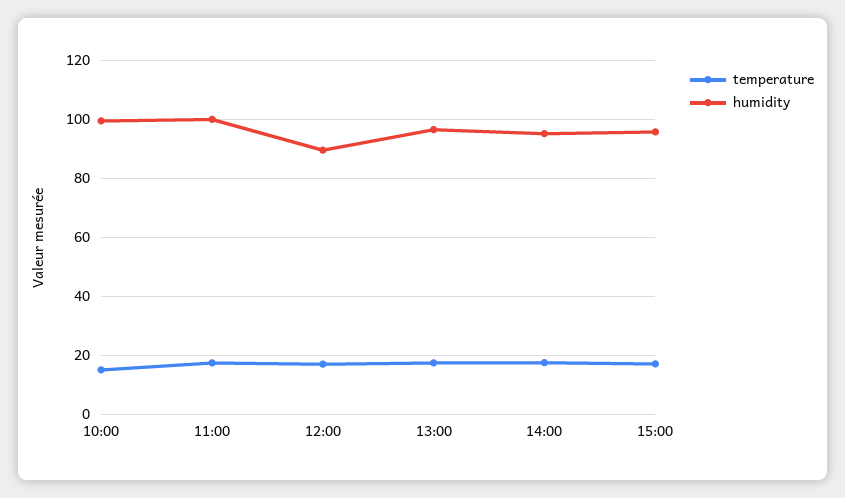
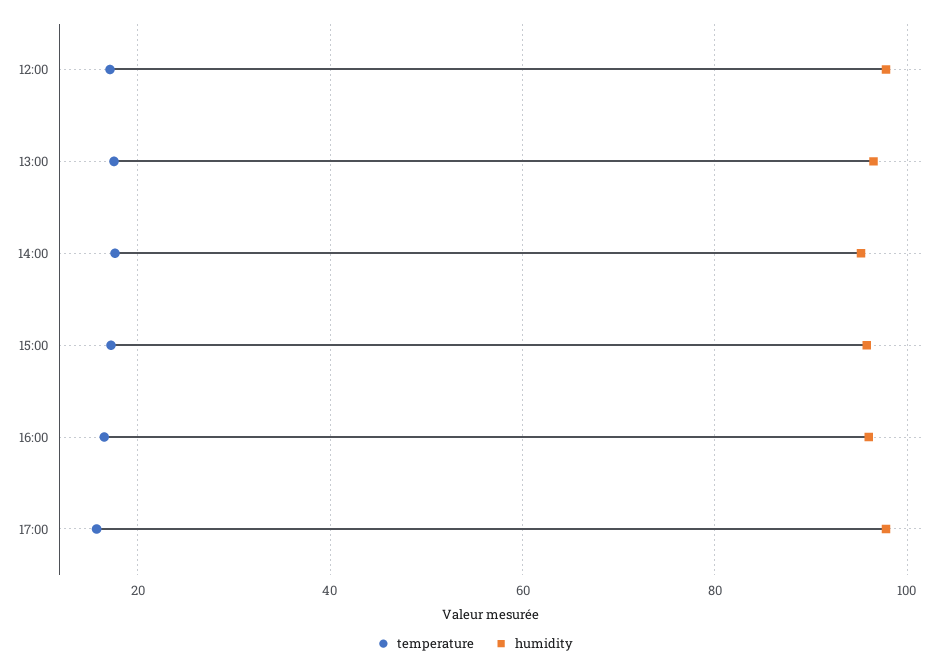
temperature, 10:00: 15 -> none
humidity, 10:00: 100 -> none
temperature, 11:00: 17.5 -> none
humidity, 11:00: 100 -> none
humidity, 12:00: 90 -> 98
temperature, 16:00: none -> 16
humidity, 16:00: none -> 96
temperature, 17:00: none -> 16
humidity, 17:00: none -> 98

